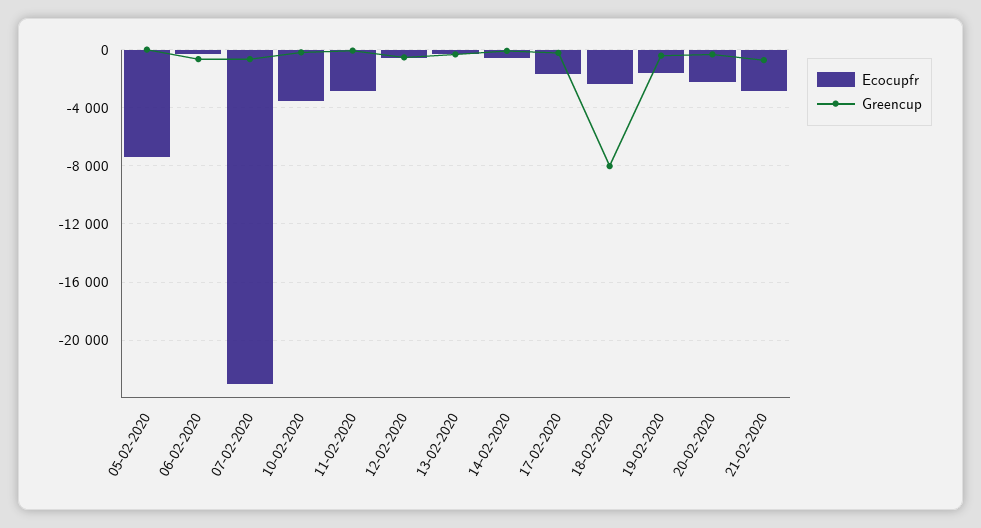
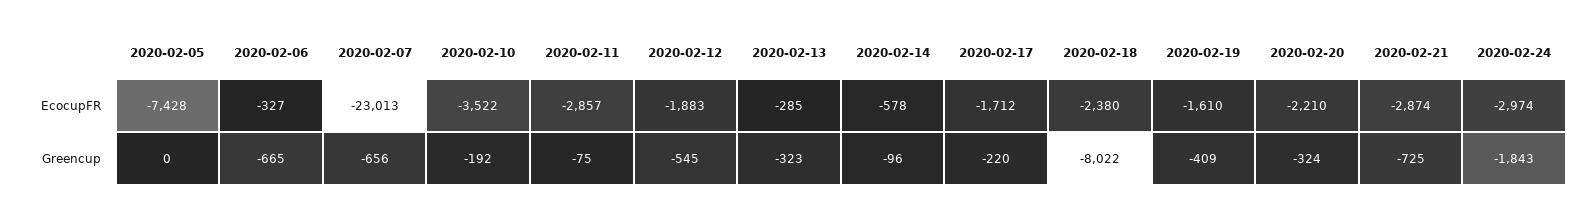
Ecocupfr, 12-02-2020: -500 -> -1883
Ecocupfr, 2020-02-24: none -> -2974
Greencup, 2020-02-24: none -> -1843

